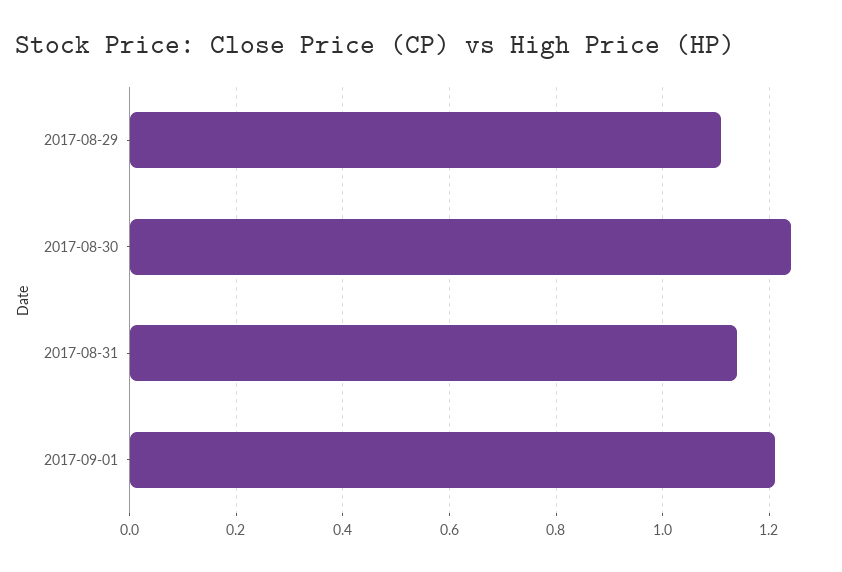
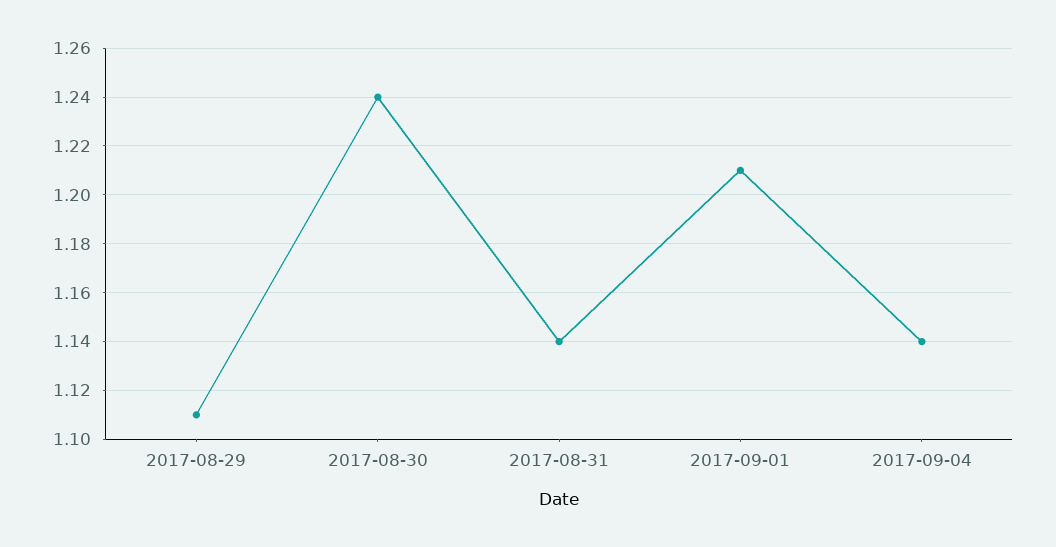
2017-09-04: none -> 1.14

